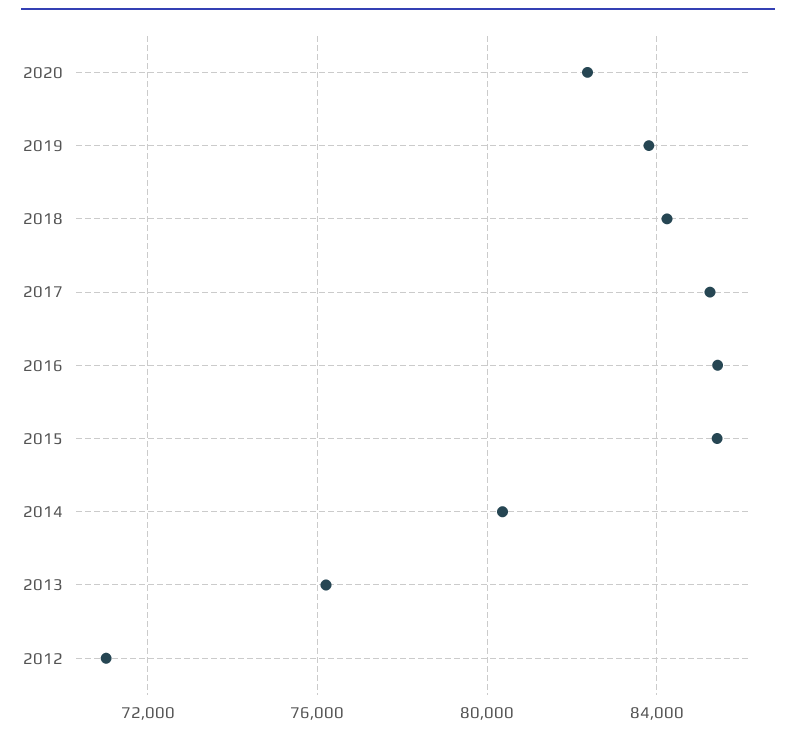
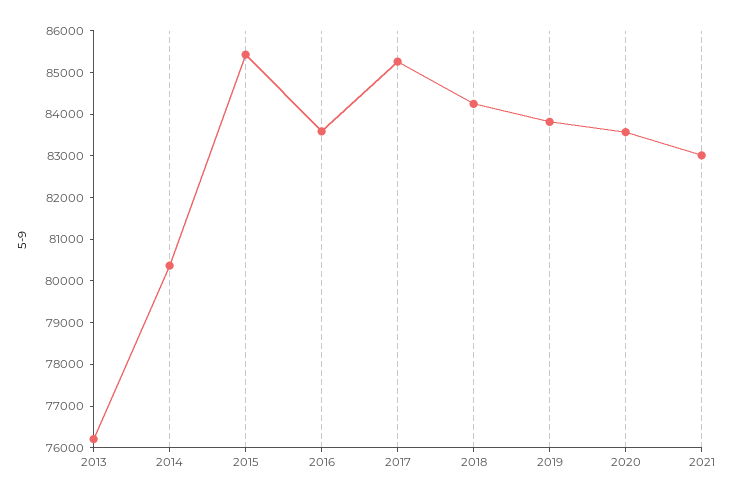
2020: 82500 -> 83600
2016: 85500 -> 83600
2012: 71000 -> none
2021: none -> 83000

